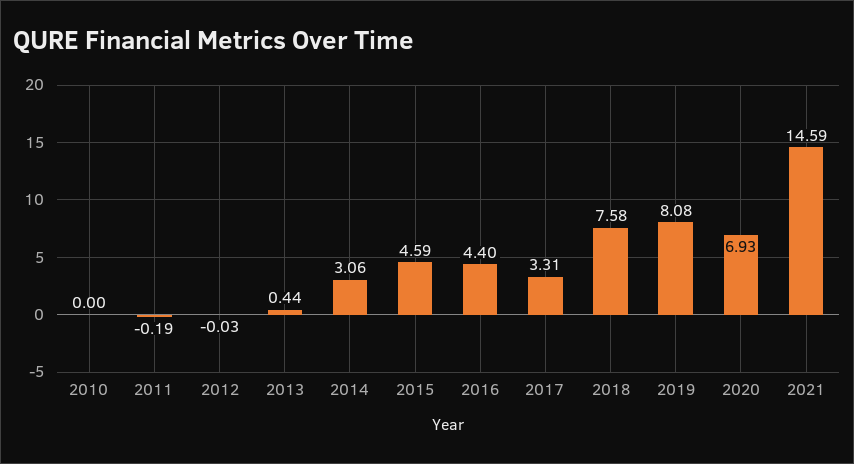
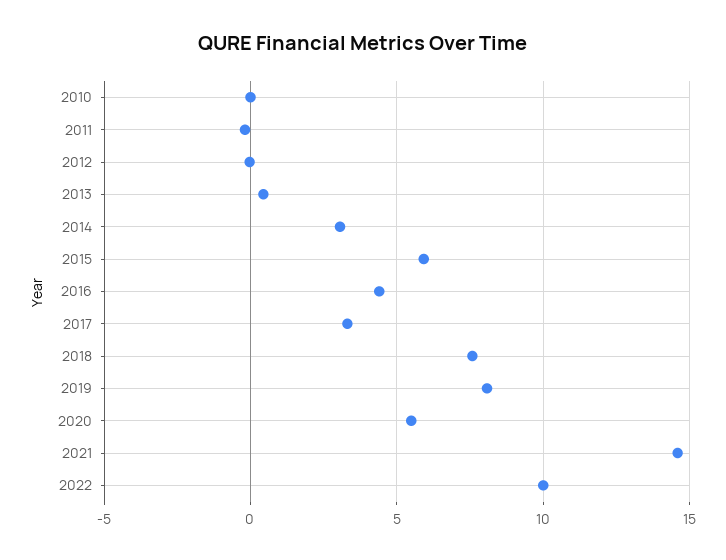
2015: 4.59 -> 6
2020: 6.93 -> 5.5
2022: none -> 10

